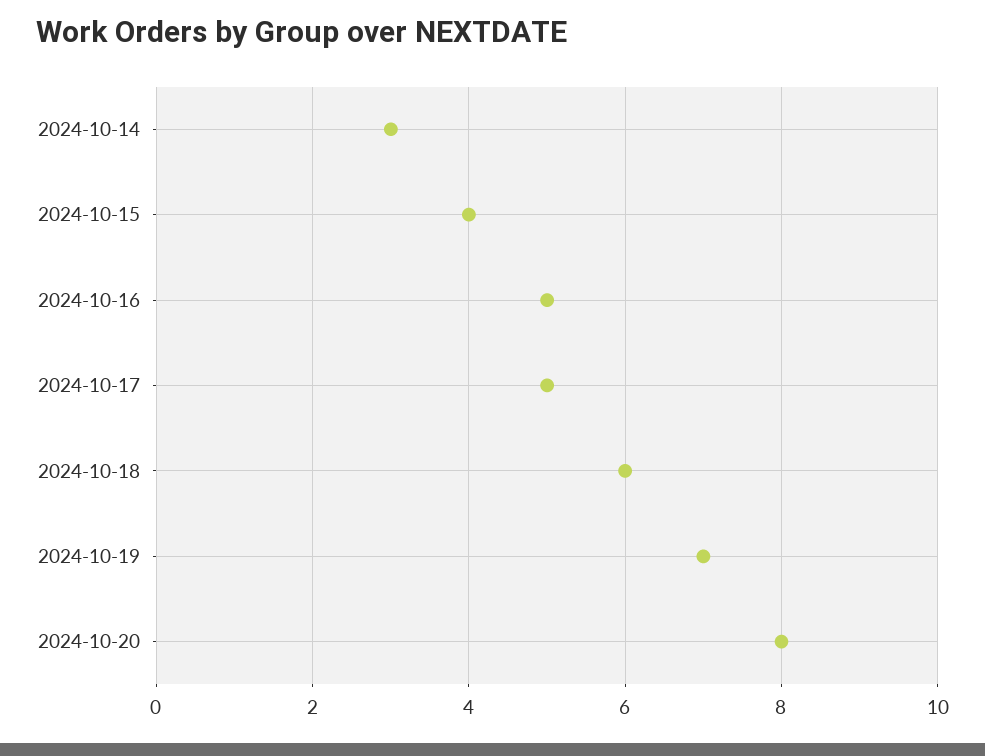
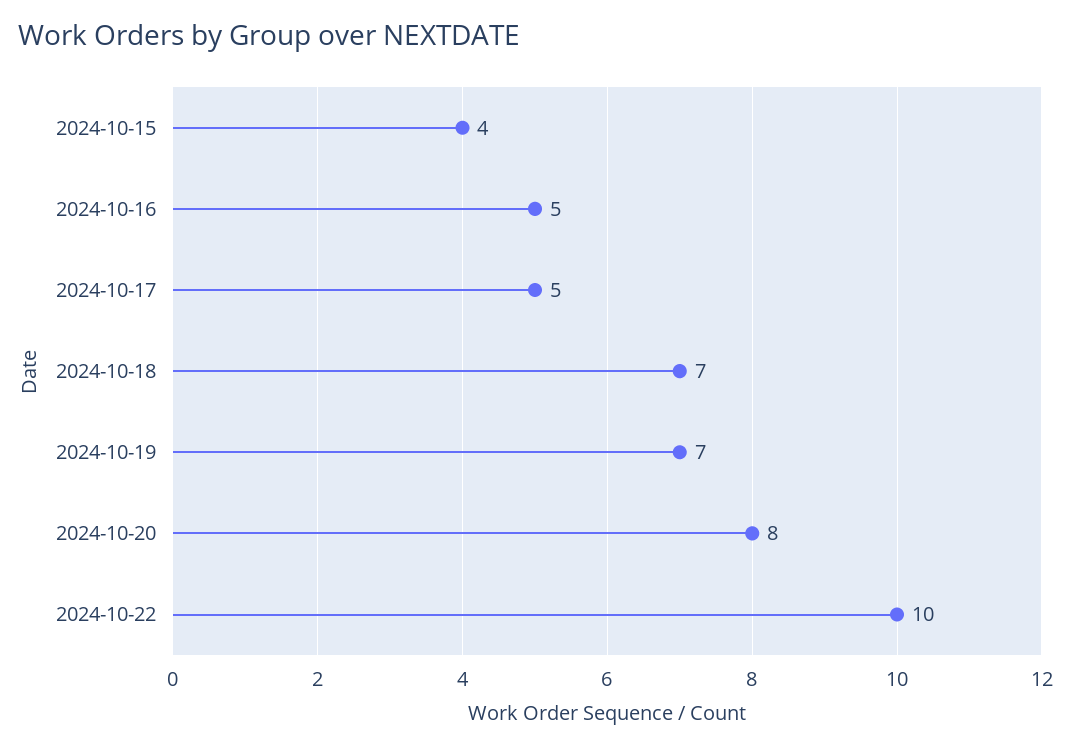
2024-10-14: 3 -> none
2024-10-18: 6 -> 7
2024-10-22: none -> 10

